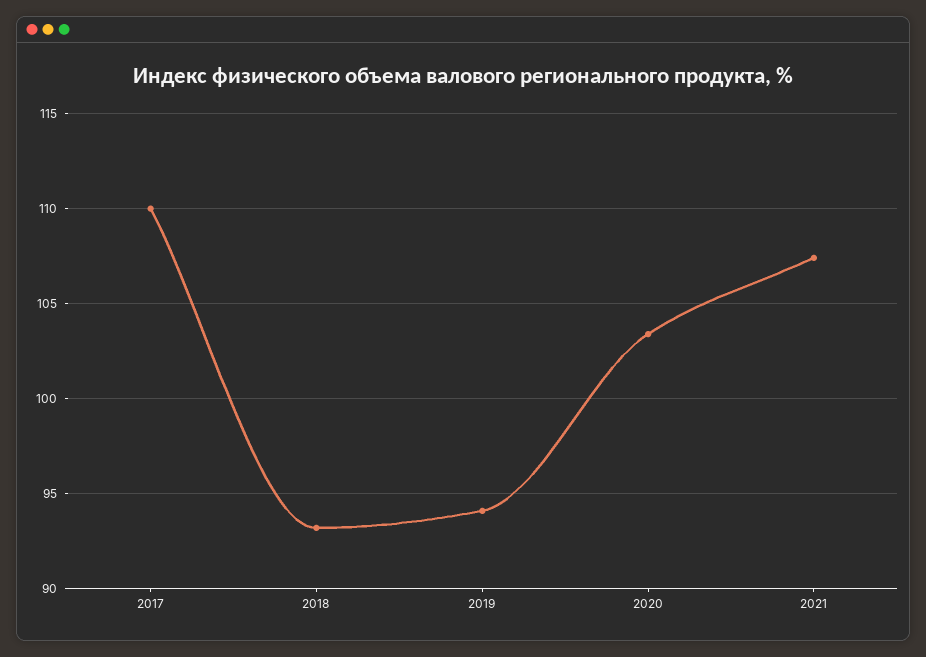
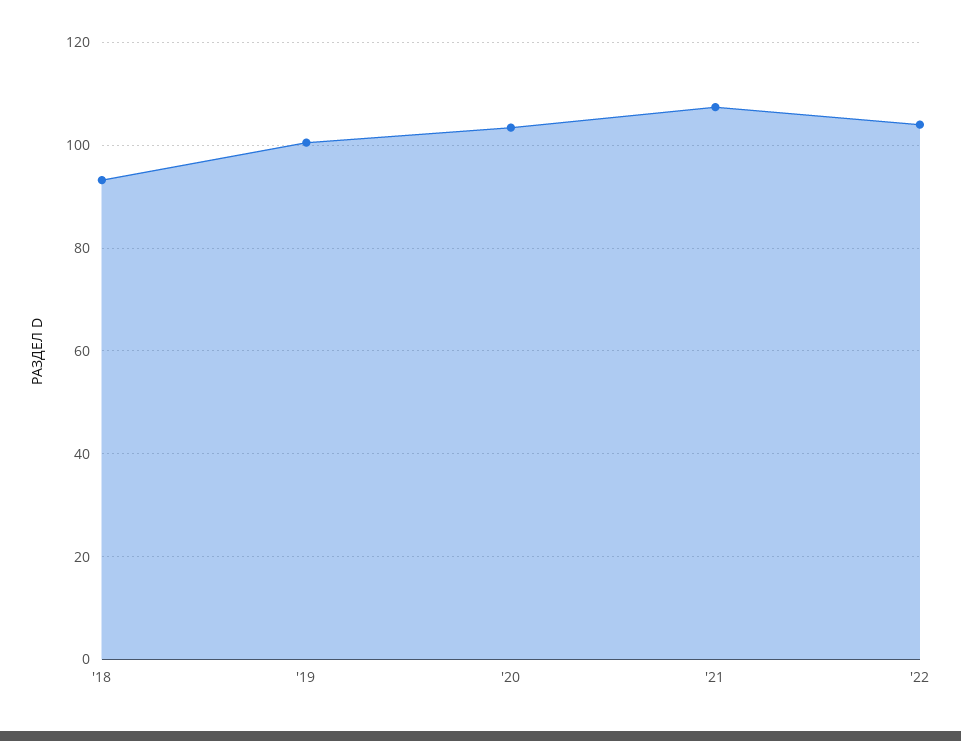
2017: 110 -> none
2019: 94 -> 100
'22: none -> 104

